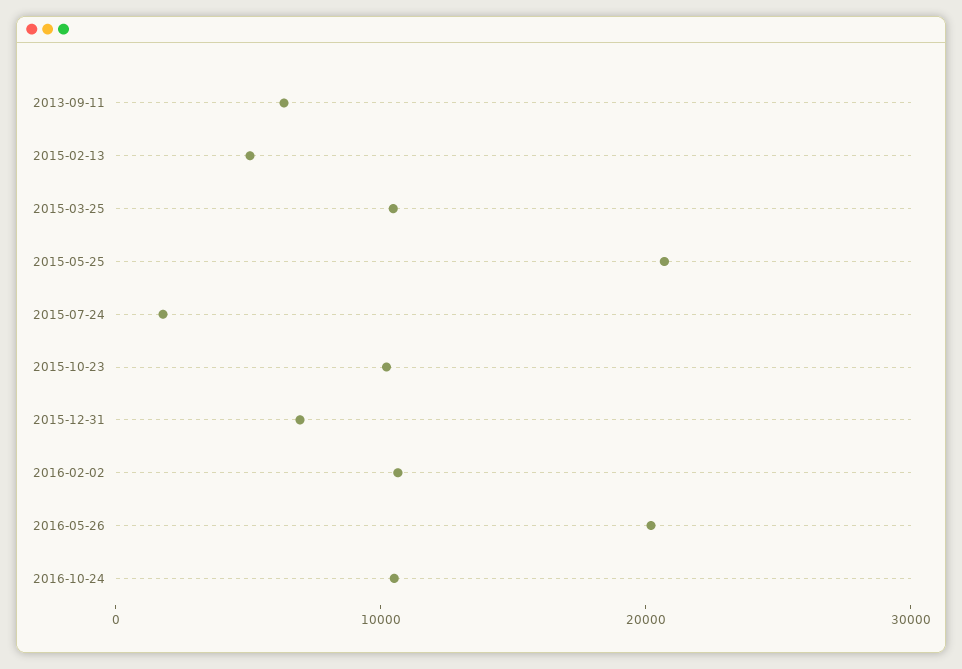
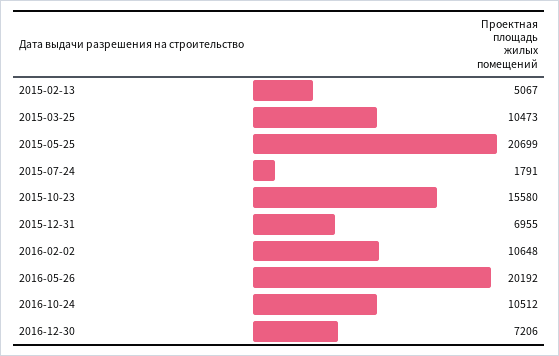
2013-09-11: 6000 -> none
2015-10-23: 10000 -> 15580
2016-12-30: none -> 7206

